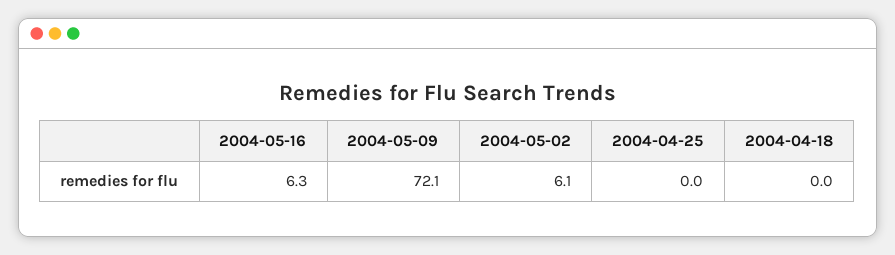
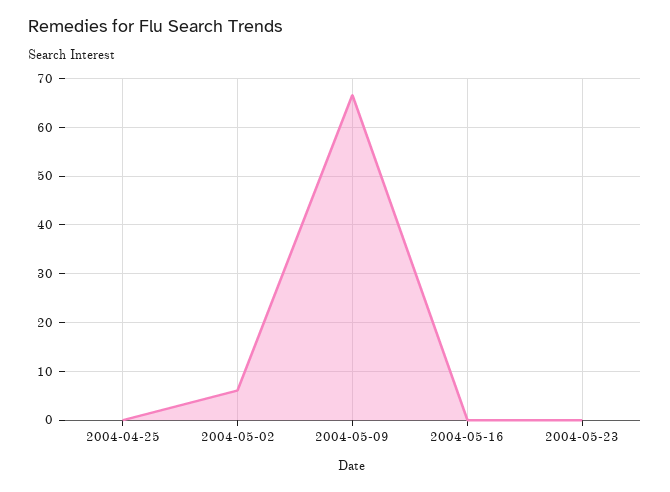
2004-05-16: 6.3 -> 0
2004-05-09: 72.1 -> 66
2004-04-18: 0 -> none
2004-05-23: none -> 0

